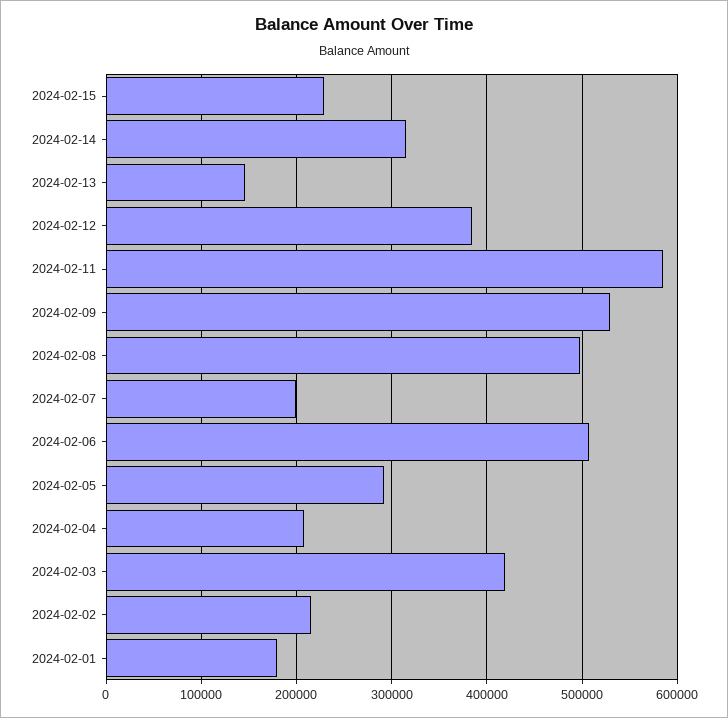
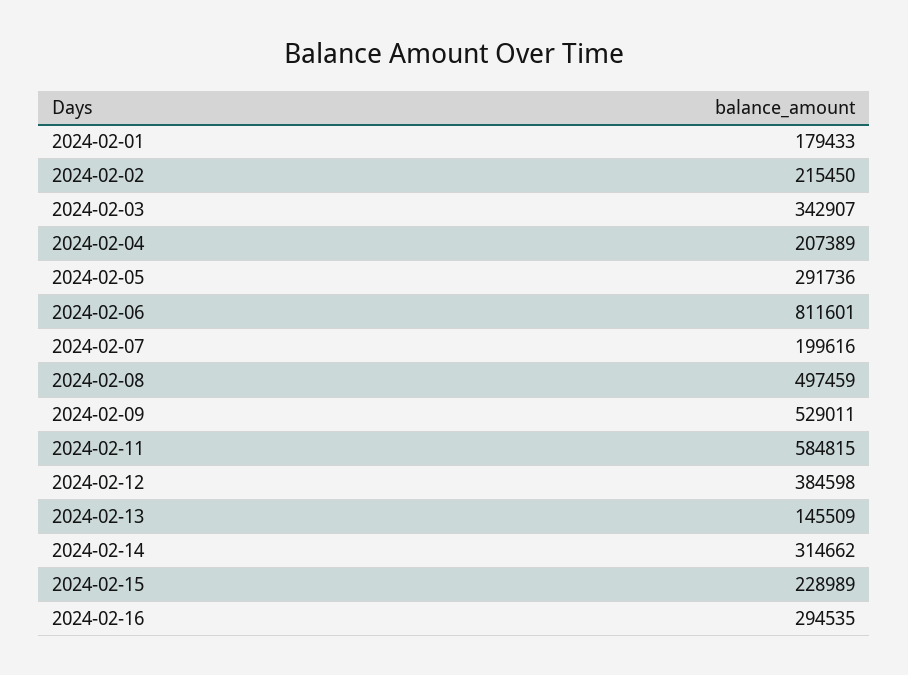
2024-02-06: 510000 -> 811601
2024-02-03: 420000 -> 342907
2024-02-16: none -> 294535

